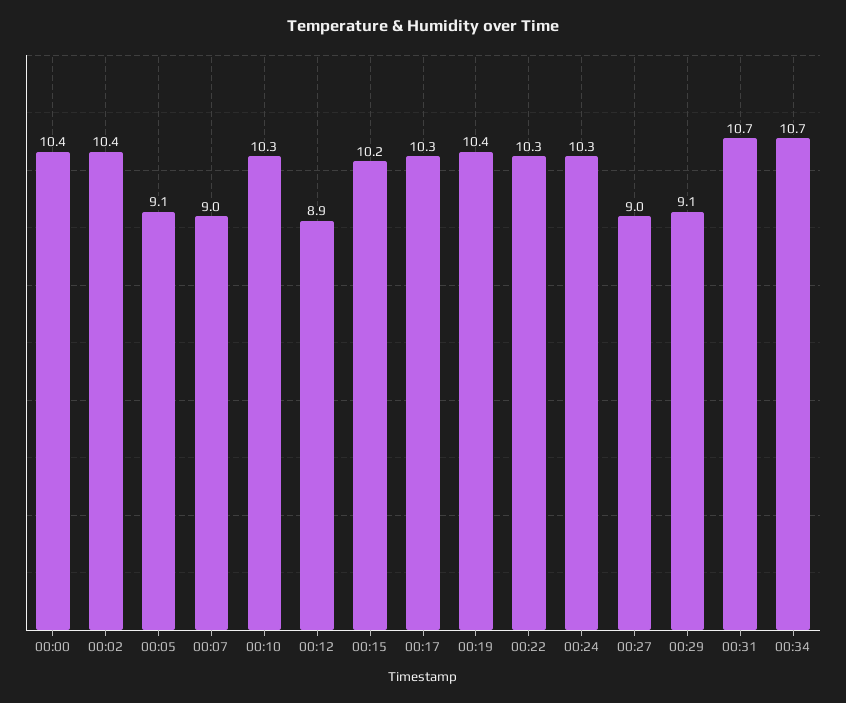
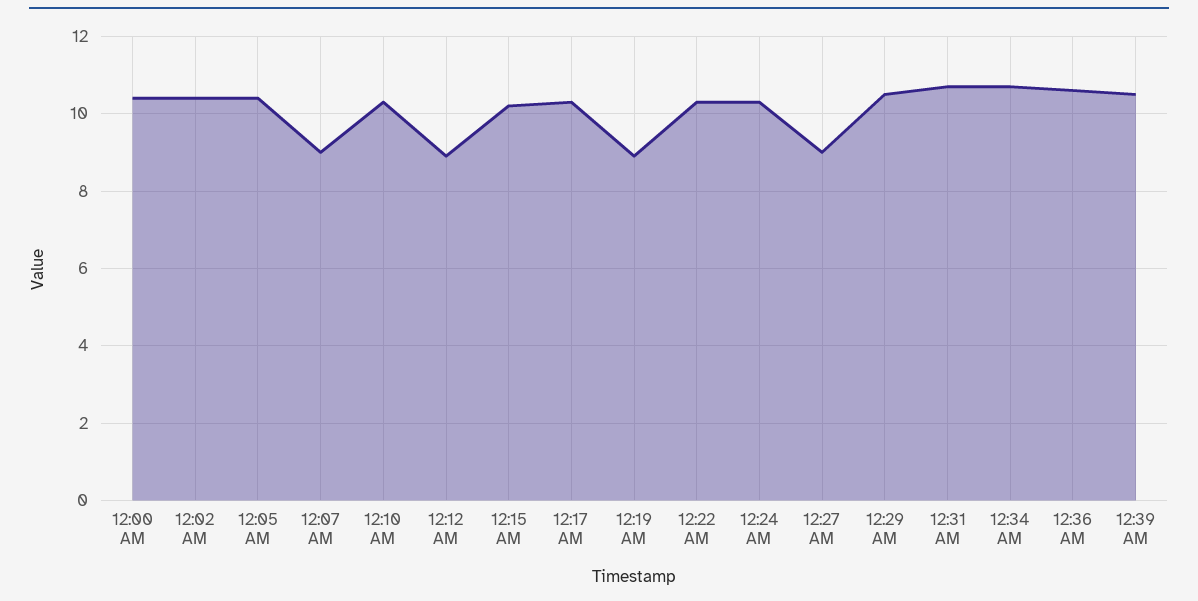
00:05: 9.1 -> 10.5
00:19: 10.4 -> 9
00:29: 9.1 -> 10.5
12:36 AM: none -> 10.5
12:39 AM: none -> 10.5

